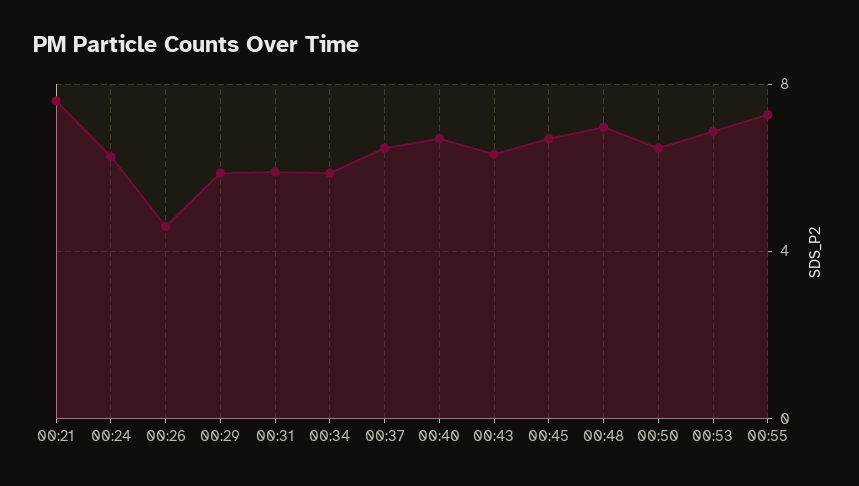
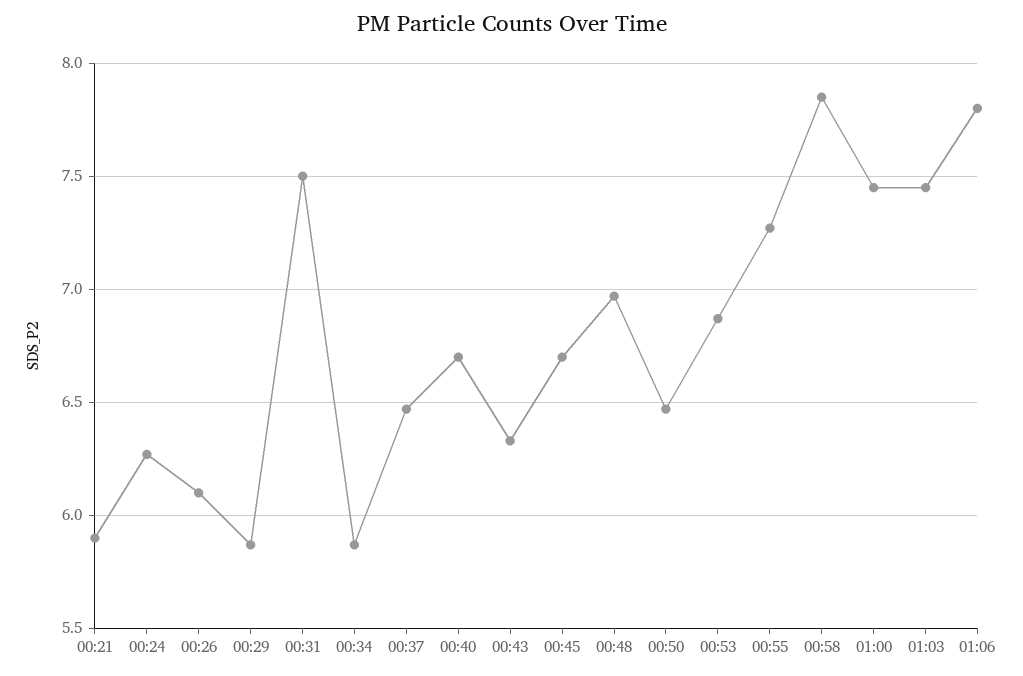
00:21: 7.5 -> 5.9
00:26: 4.5 -> 6.1
00:31: 6 -> 7.5
00:58: none -> 7.85
01:00: none -> 7.45
01:03: none -> 7.45
01:06: none -> 7.8

